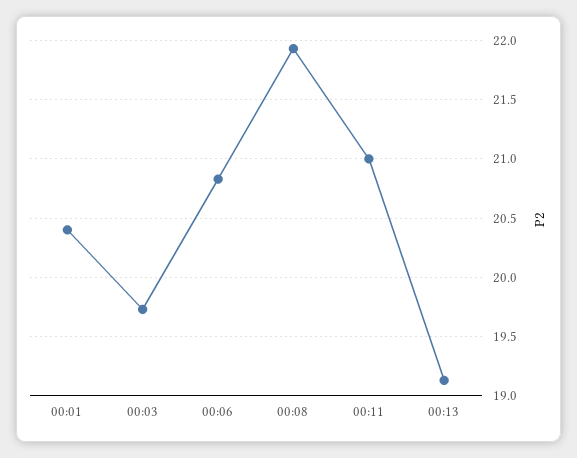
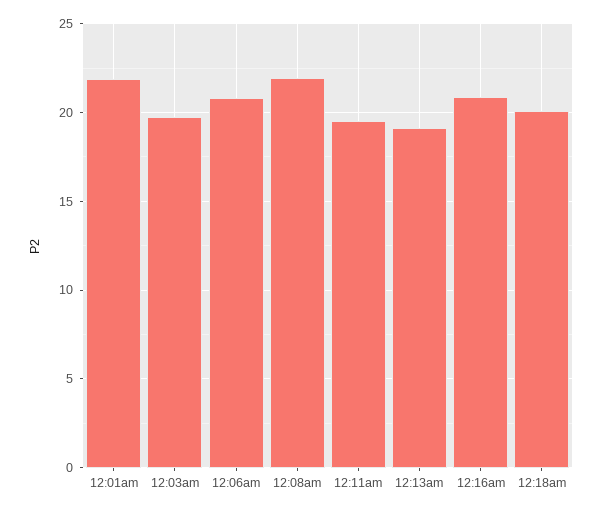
00:01: 20.4 -> 22
00:11: 21 -> 19.5
12:16am: none -> 21
12:18am: none -> 20

